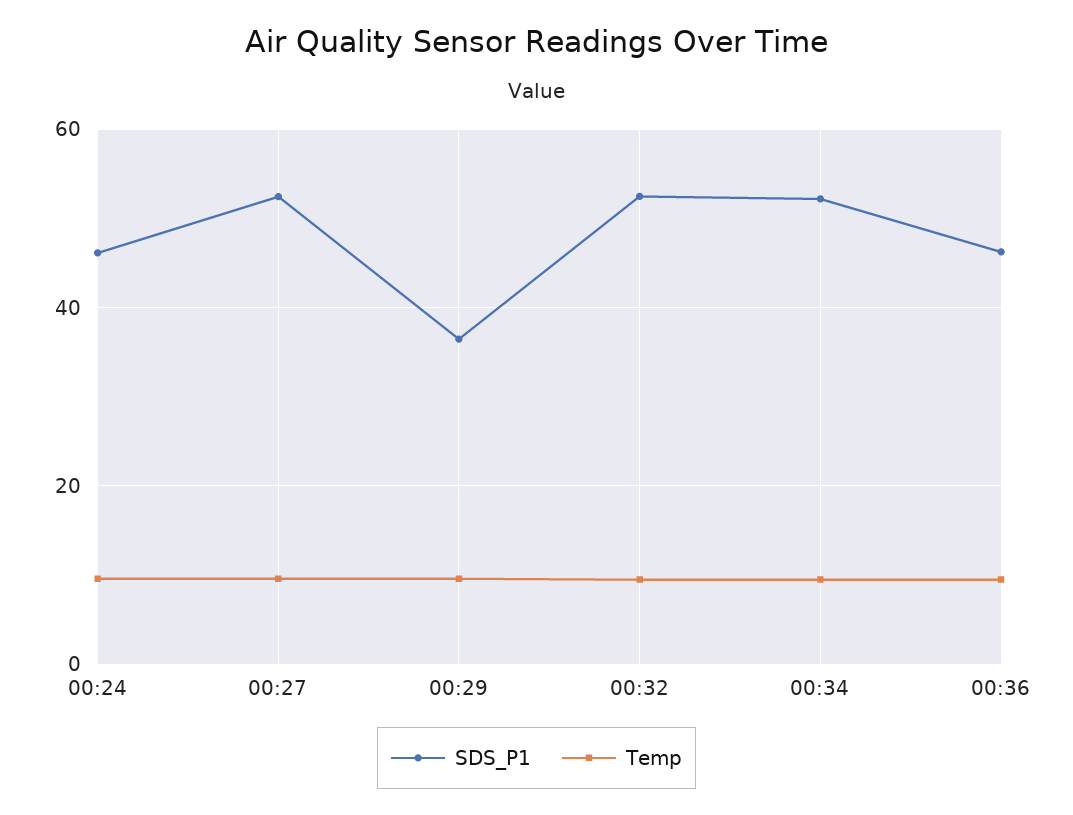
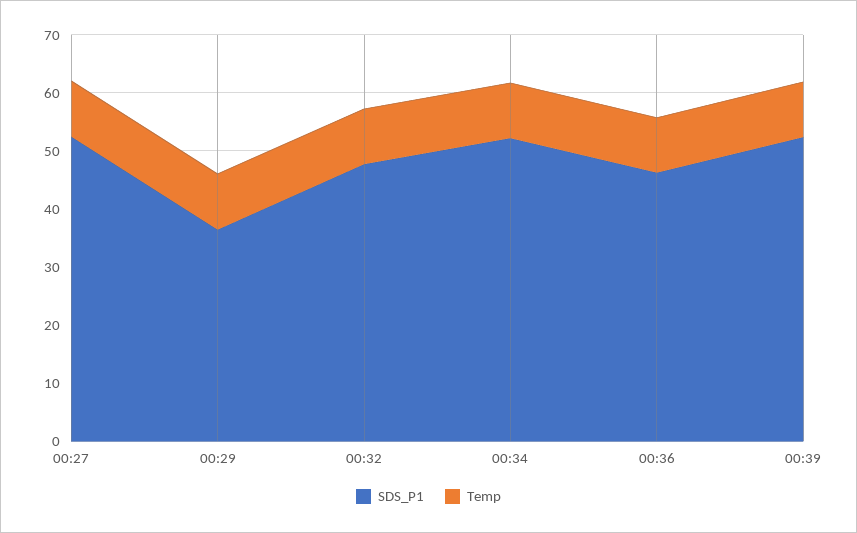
SDS_P1, 00:24: 46 -> none
Temp, 00:24: 10 -> none
SDS_P1, 00:32: 52 -> 48
SDS_P1, 00:39: none -> 52
Temp, 00:39: none -> 10

